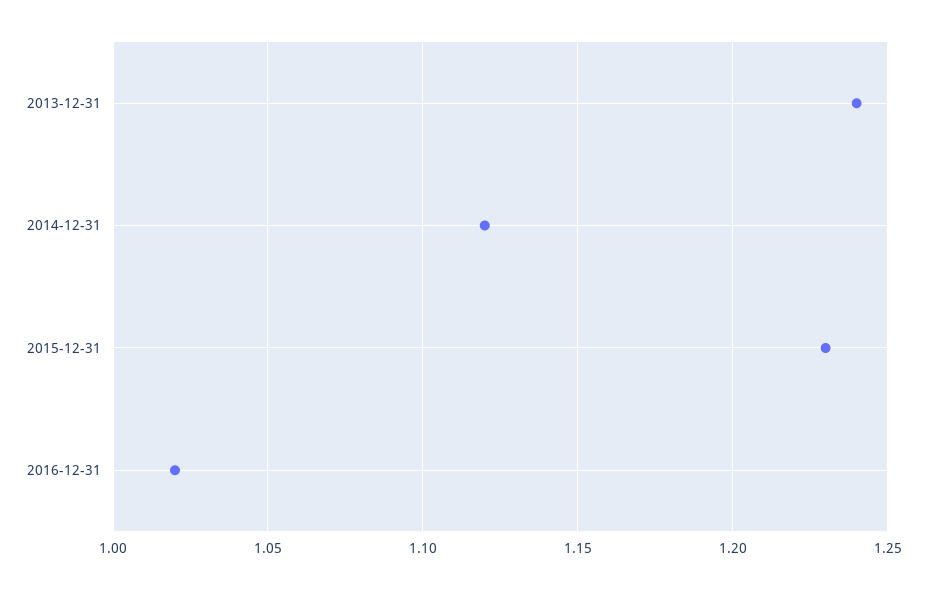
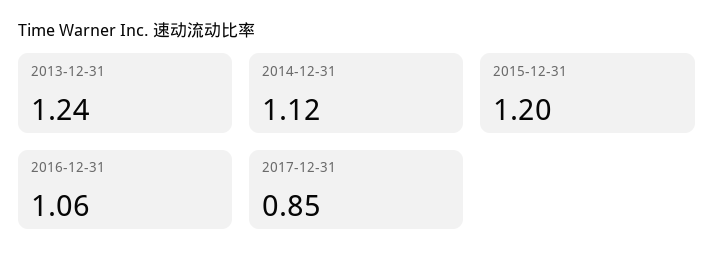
2015-12-31: 1.23 -> 1.2
2016-12-31: 1.02 -> 1.06
2017-12-31: none -> 0.85

